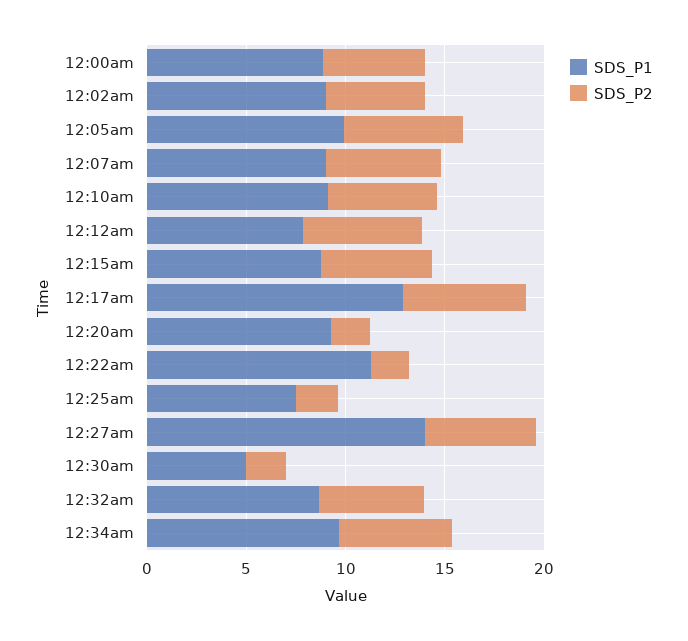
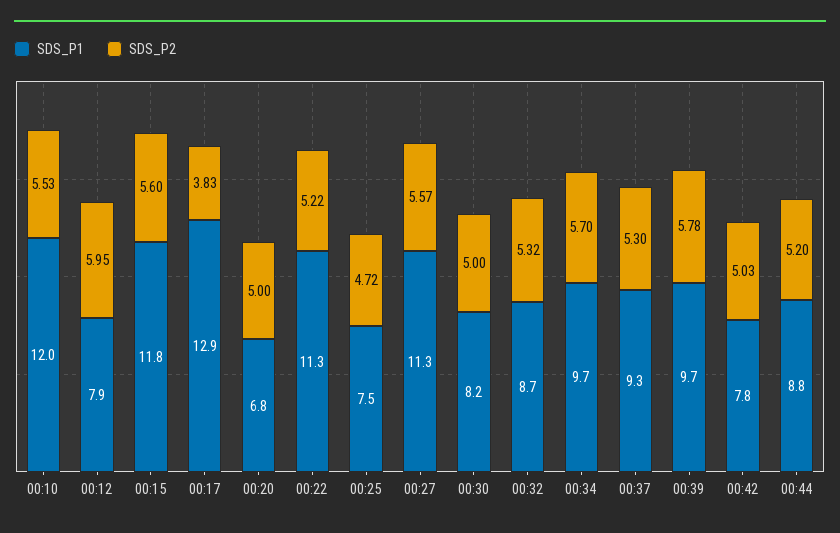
SDS_P1, 12:00am: 9 -> none
SDS_P2, 12:00am: 5 -> none
SDS_P1, 12:02am: 9 -> none
SDS_P2, 12:02am: 5 -> none
SDS_P1, 12:05am: 10 -> none
SDS_P2, 12:05am: 6 -> none
SDS_P1, 12:07am: 9 -> none
SDS_P2, 12:07am: 6 -> none
SDS_P1, 12:10am: 9 -> 12
SDS_P1, 12:15am: 9 -> 11.8
SDS_P2, 12:17am: 6 -> 3.83
SDS_P1, 12:20am: 9 -> 6.8
SDS_P2, 12:20am: 2 -> 5
SDS_P2, 12:22am: 2 -> 5.22
SDS_P2, 12:25am: 2 -> 4.72
SDS_P1, 12:27am: 14 -> 11.3
SDS_P1, 12:30am: 5 -> 8.2
SDS_P2, 12:30am: 2 -> 5
SDS_P1, 00:37: none -> 9.3
SDS_P2, 00:37: none -> 5.3
SDS_P1, 00:39: none -> 9.7
SDS_P2, 00:39: none -> 5.78
SDS_P1, 00:42: none -> 7.8
SDS_P2, 00:42: none -> 5.03
SDS_P1, 00:44: none -> 8.8
SDS_P2, 00:44: none -> 5.2

